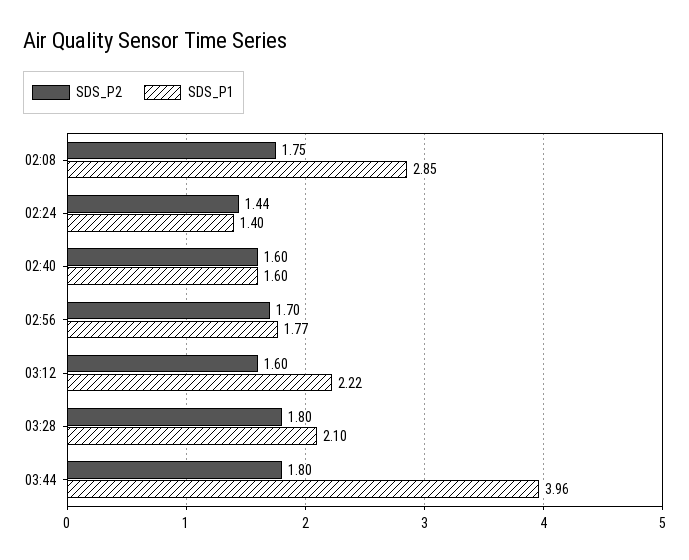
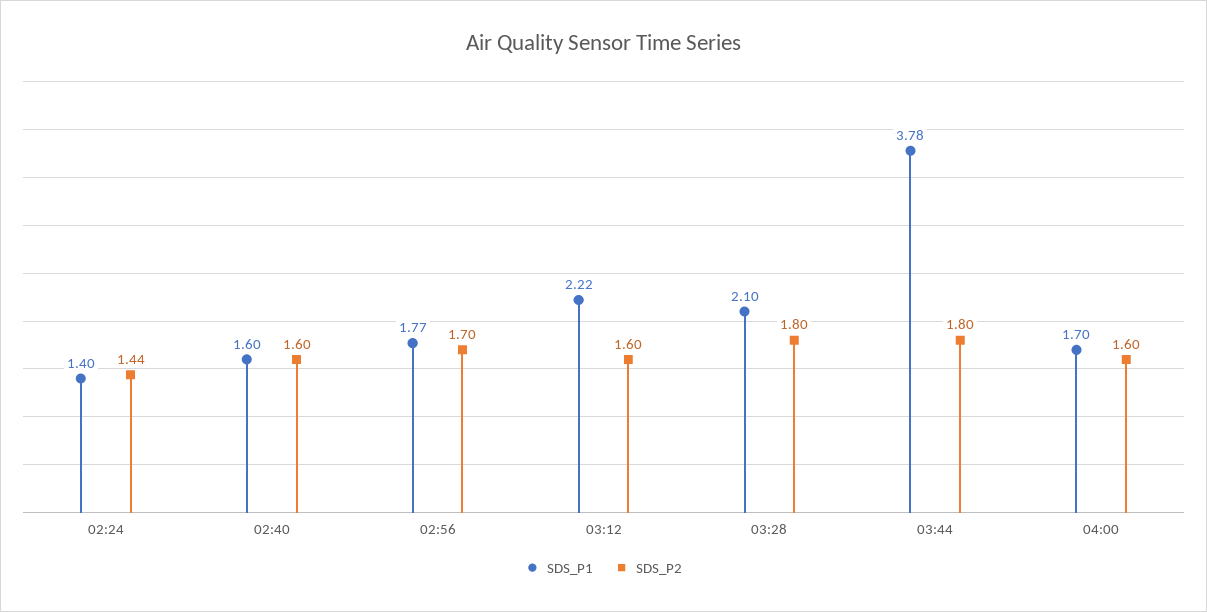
SDS_P2, 02:08: 1.75 -> none
SDS_P1, 02:08: 2.85 -> none
SDS_P1, 03:44: 3.96 -> 3.78
SDS_P1, 04:00: none -> 1.7
SDS_P2, 04:00: none -> 1.6

